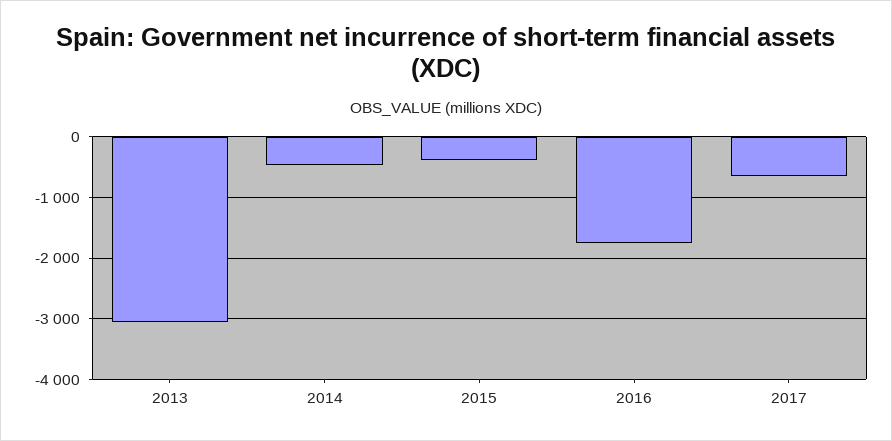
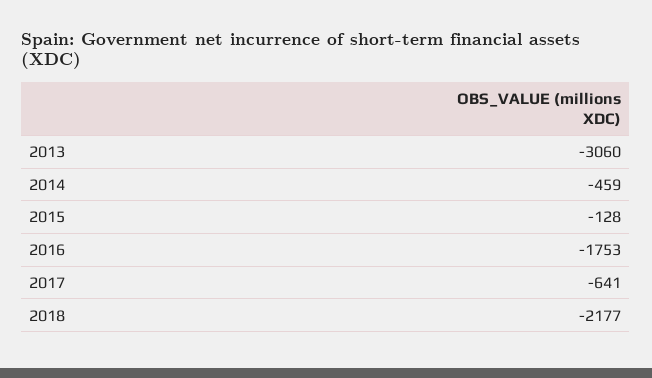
2015: -400 -> -128
2018: none -> -2177

